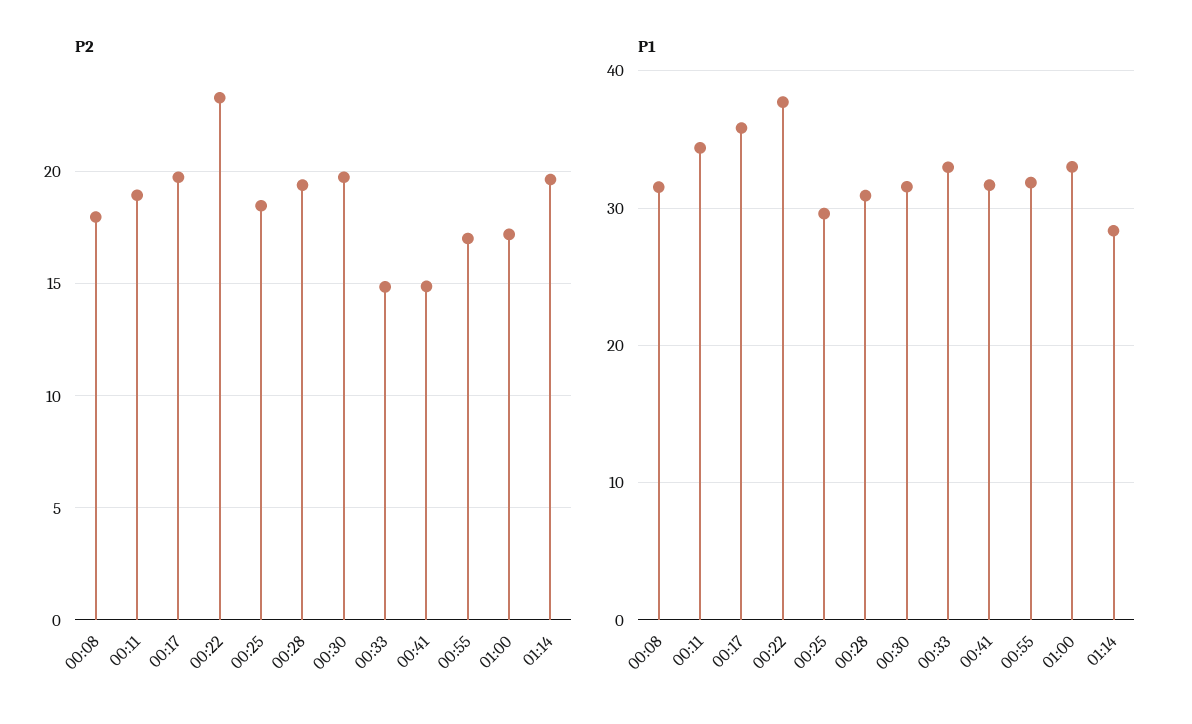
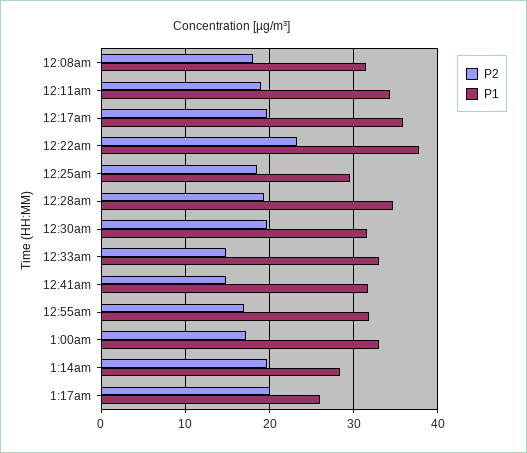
P1, 00:28: 31 -> 35
P2, 1:17am: none -> 20
P1, 1:17am: none -> 26

